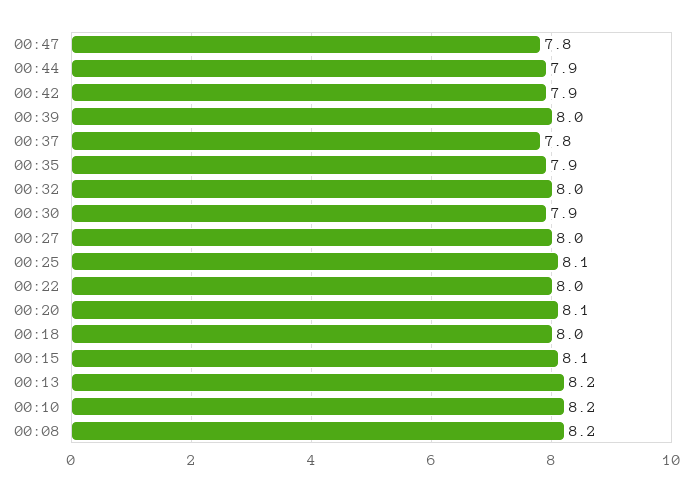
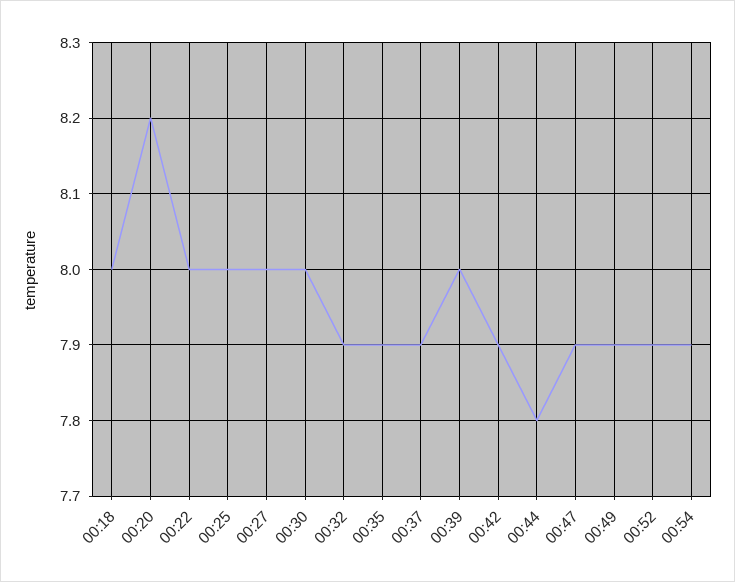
00:47: 7.8 -> 7.9
00:44: 7.9 -> 7.8
00:37: 7.8 -> 7.9
00:32: 8 -> 7.9
00:30: 7.9 -> 8
00:25: 8.1 -> 8
00:20: 8.1 -> 8.2
00:15: 8.1 -> none
00:13: 8.2 -> none
00:10: 8.2 -> none
00:08: 8.2 -> none
00:49: none -> 7.9
00:52: none -> 7.9
00:54: none -> 7.9

